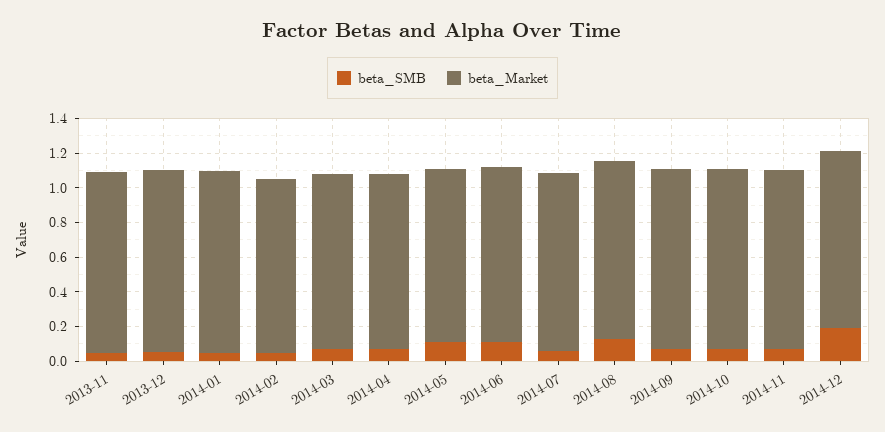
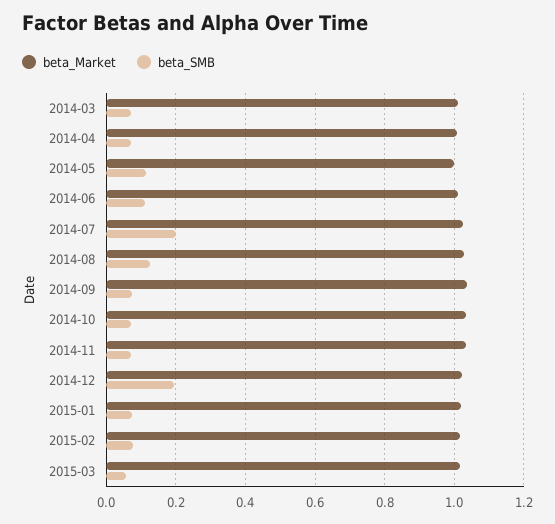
beta_SMB, 2013-11: 0.05 -> none
beta_Market, 2013-11: 1.05 -> none
beta_SMB, 2013-12: 0.05 -> none
beta_Market, 2013-12: 1.05 -> none
beta_SMB, 2014-01: 0.05 -> none
beta_Market, 2014-01: 1.05 -> none
beta_SMB, 2014-02: 0.05 -> none
beta_Market, 2014-02: 1 -> none
beta_SMB, 2014-07: 0.05 -> 0.2
beta_Market, 2015-01: none -> 1.02
beta_SMB, 2015-01: none -> 0.08
beta_Market, 2015-02: none -> 1.02
beta_SMB, 2015-02: none -> 0.08
beta_Market, 2015-03: none -> 1.02
beta_SMB, 2015-03: none -> 0.06

